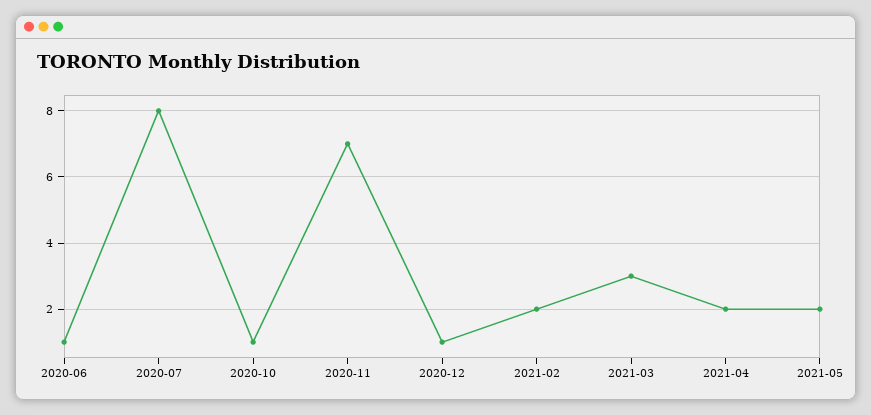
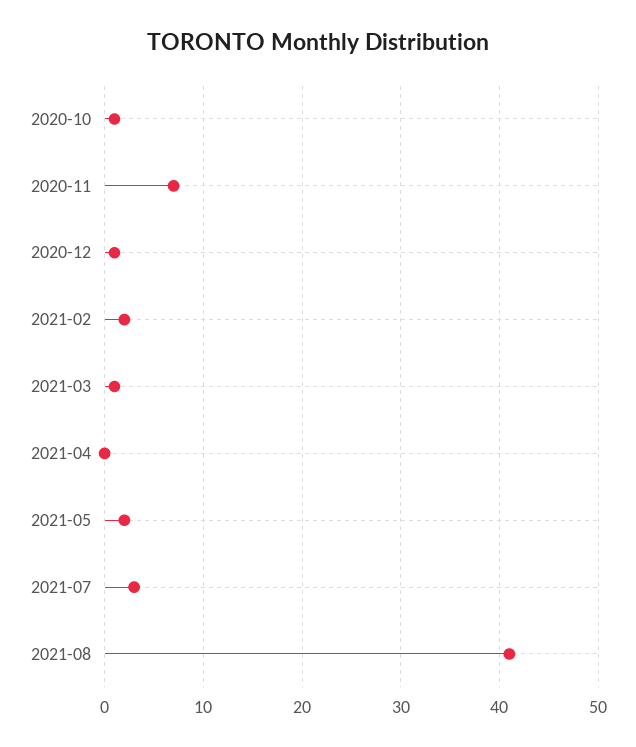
2020-06: 1 -> none
2020-07: 8 -> none
2021-03: 3 -> 1
2021-04: 2 -> 0
2021-07: none -> 3
2021-08: none -> 41

